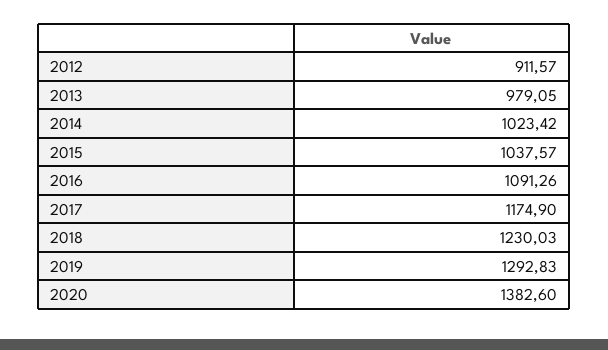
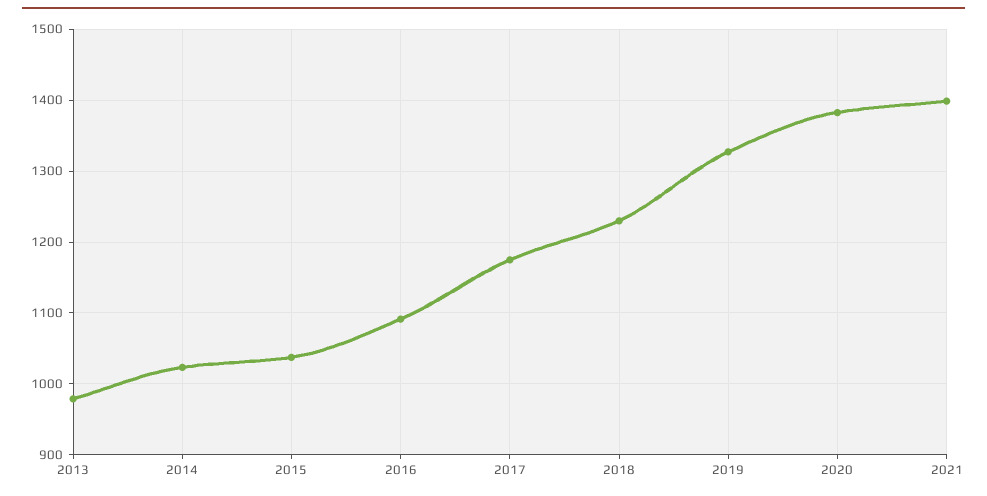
2012: 911.57 -> none
2019: 1292.83 -> 1330
2021: none -> 1400

